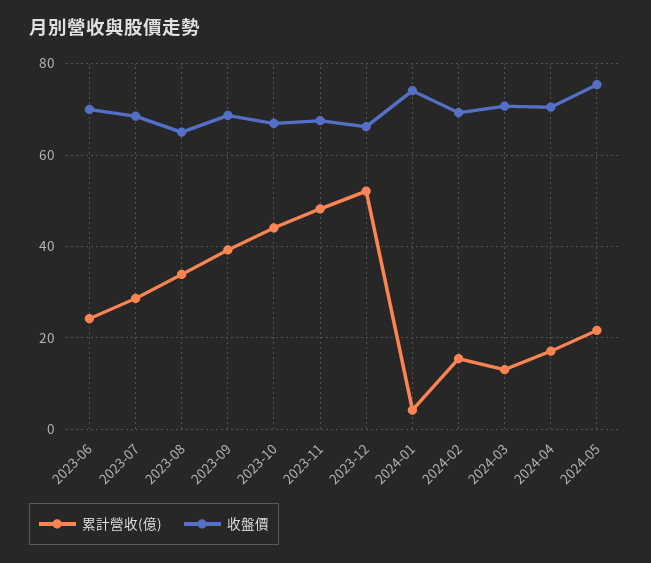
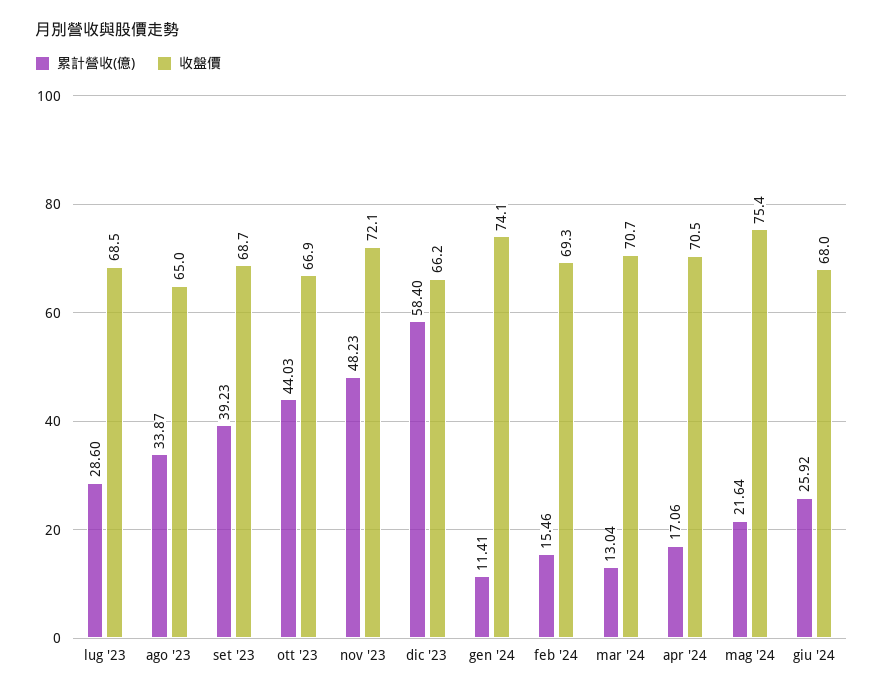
累計營收(億), 2023-06: 24 -> none
收盤價, 2023-06: 70 -> none
收盤價, 2023-11: 68 -> 72.1
累計營收(億), 2023-12: 52 -> 58.4
累計營收(億), 2024-01: 4 -> 11.41
累計營收(億), giu '24: none -> 25.92
收盤價, giu '24: none -> 68

